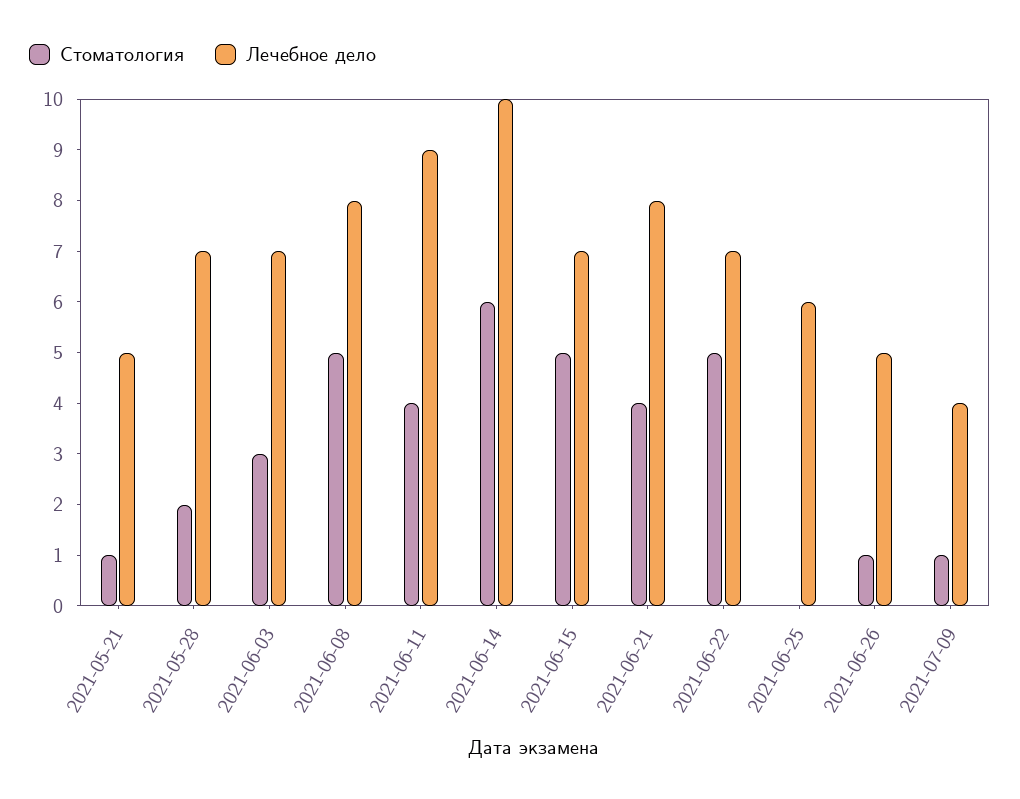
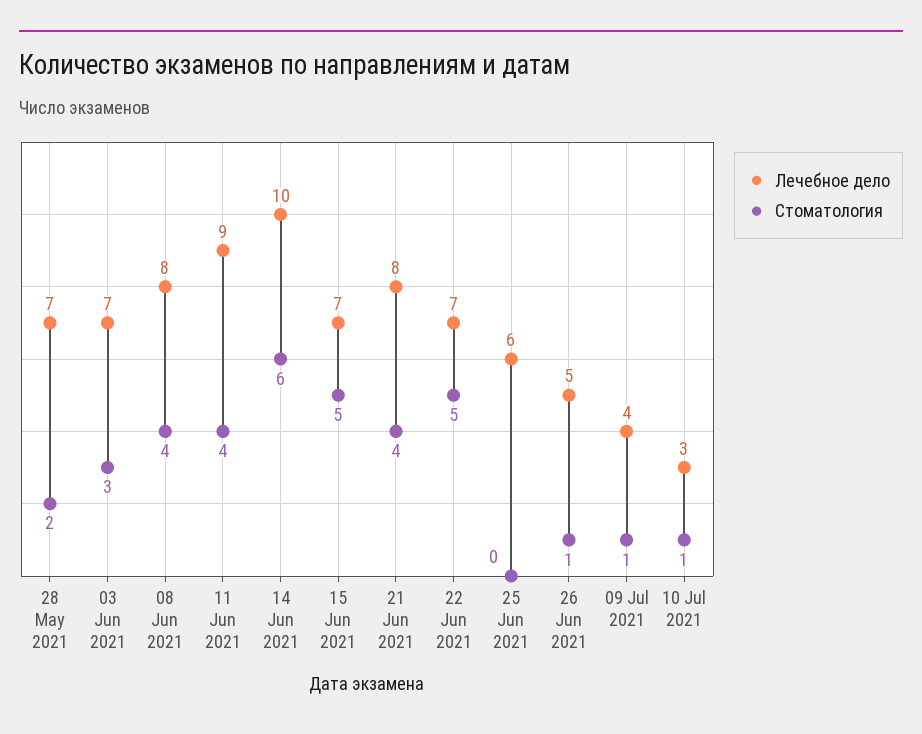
Стоматология, 2021-05-21: 1 -> none
Лечебное дело, 2021-05-21: 5 -> none
Стоматология, 2021-06-08: 5 -> 4
Лечебное дело, 10 Jul 2021: none -> 3
Стоматология, 10 Jul 2021: none -> 1

